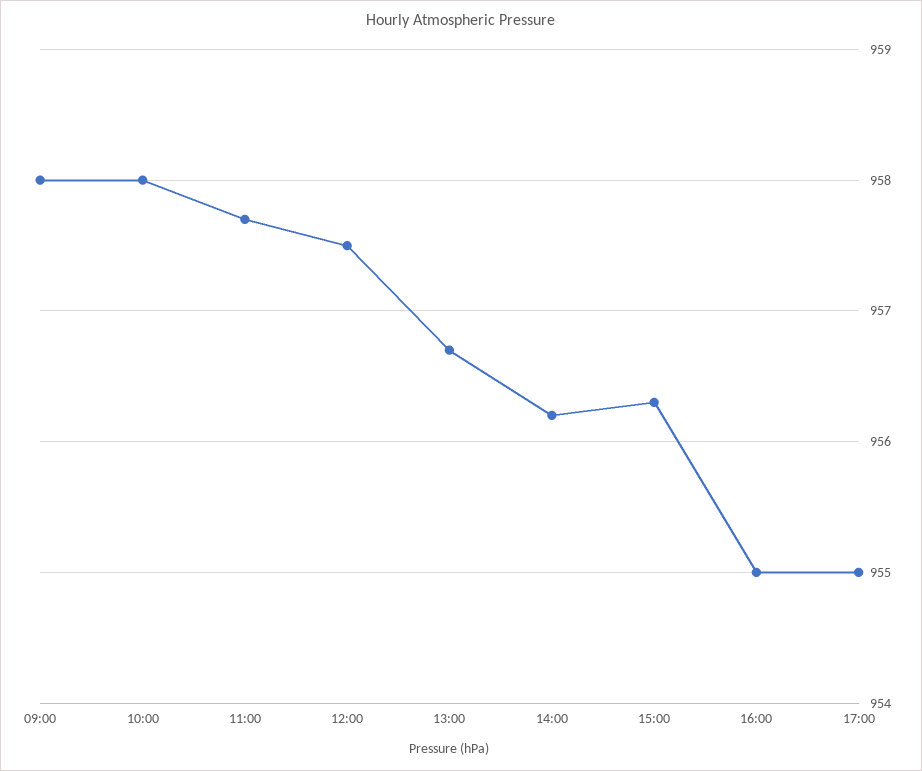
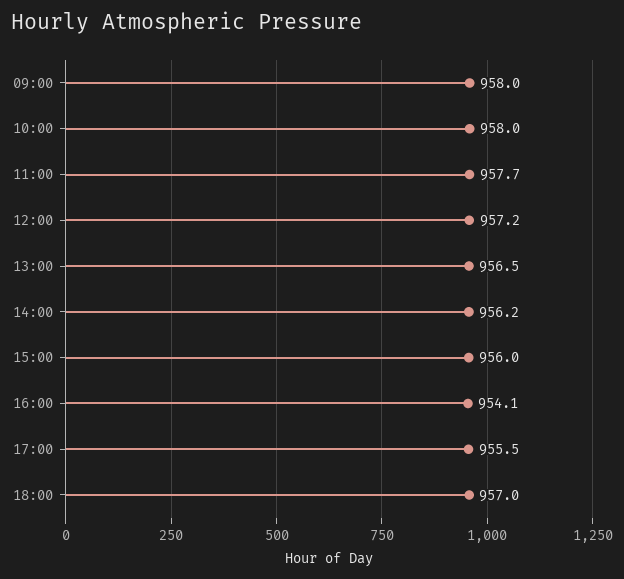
12:00: 957.5 -> 957.2
13:00: 956.7 -> 956.5
15:00: 956.3 -> 956
16:00: 955 -> 954.1
17:00: 955 -> 955.5
18:00: none -> 957

